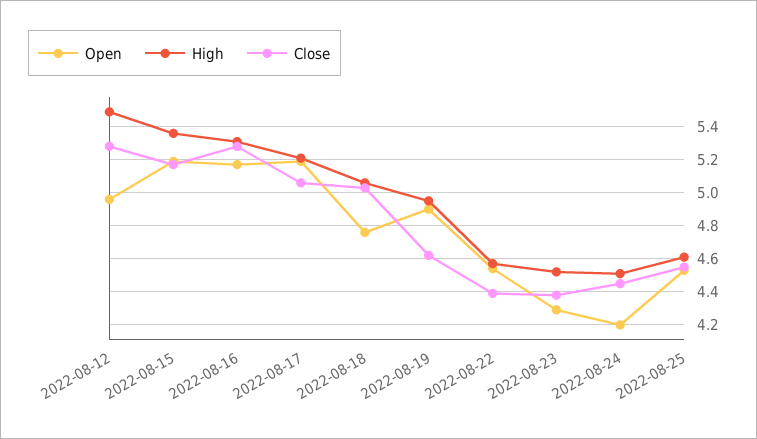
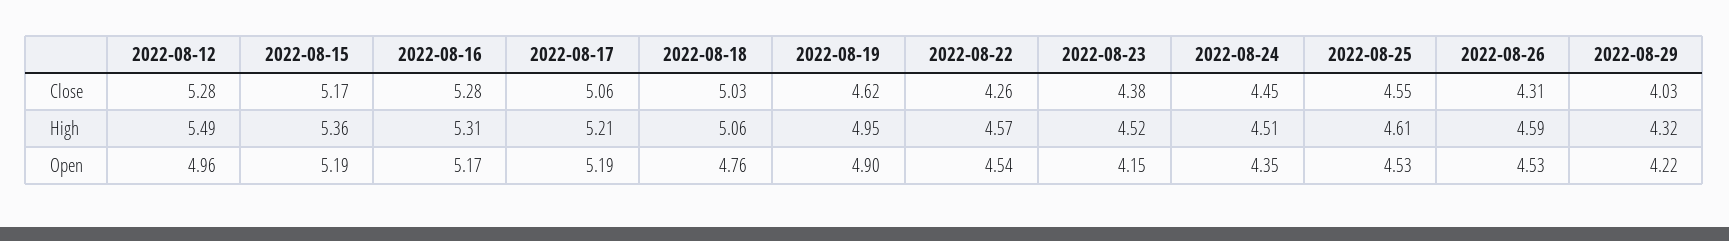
Close, 2022-08-22: 4.4 -> 4.26
Open, 2022-08-23: 4.3 -> 4.15
Open, 2022-08-24: 4.2 -> 4.35
Close, 2022-08-26: none -> 4.31
Close, 2022-08-29: none -> 4.03
High, 2022-08-26: none -> 4.59
High, 2022-08-29: none -> 4.32
Open, 2022-08-26: none -> 4.53
Open, 2022-08-29: none -> 4.22

